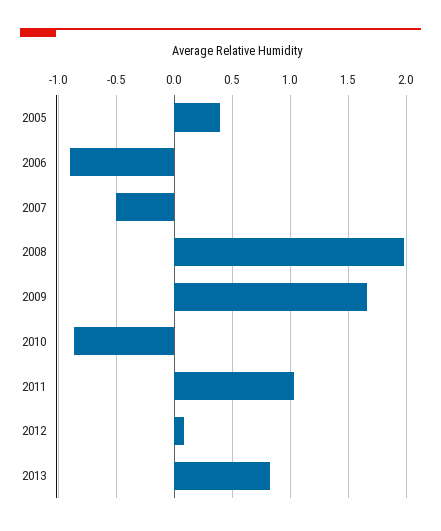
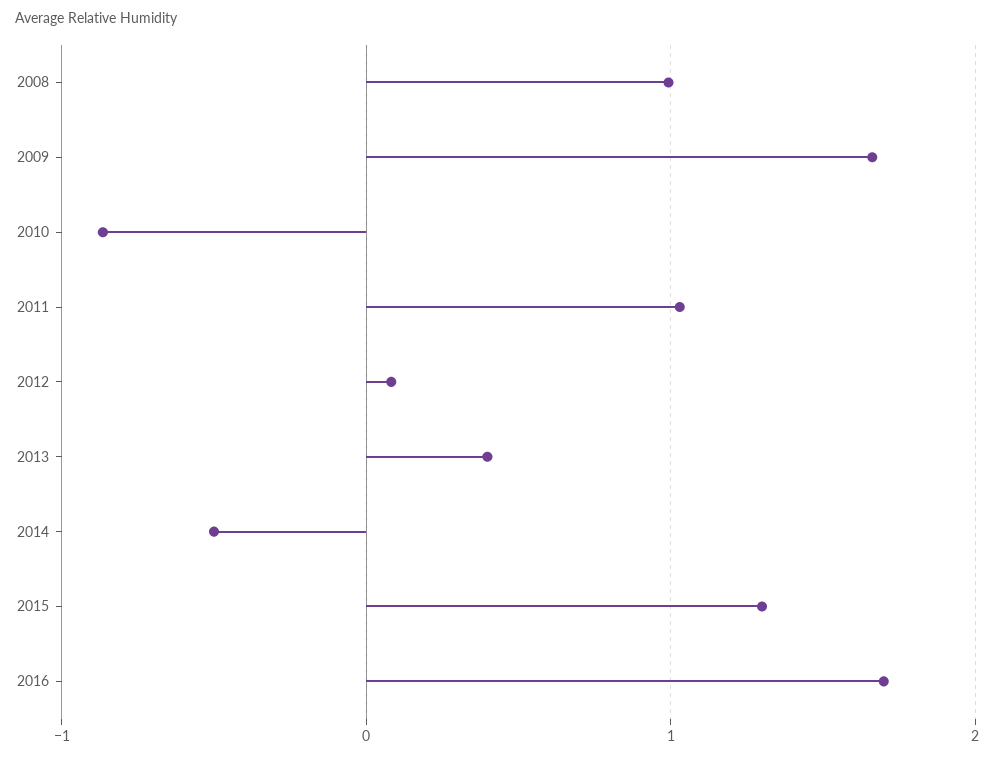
2005: 0.4 -> none
2006: -0.9 -> none
2007: -0.5 -> none
2008: 2 -> 1
2013: 0.8 -> 0.4
2014: none -> -0.5
2015: none -> 1.3
2016: none -> 1.7

